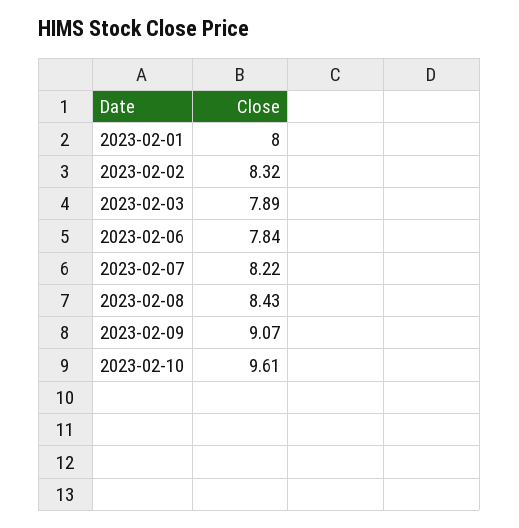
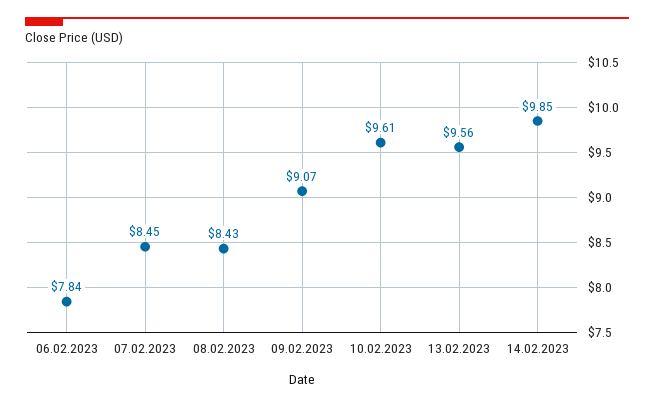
2023-02-01: 8 -> none
2023-02-02: 8.32 -> none
2023-02-03: 7.89 -> none
2023-02-07: 8.22 -> 8.45
13.02.2023: none -> 9.56
14.02.2023: none -> 9.85

